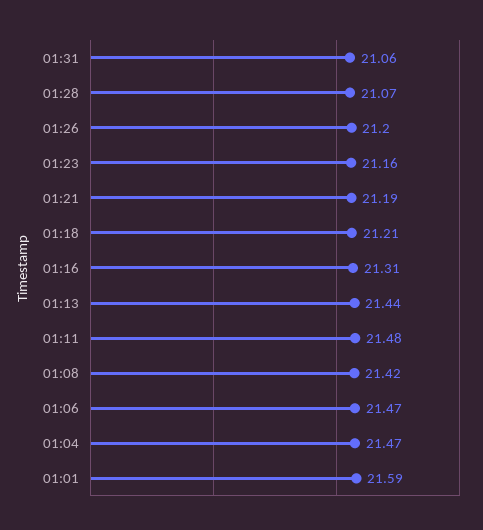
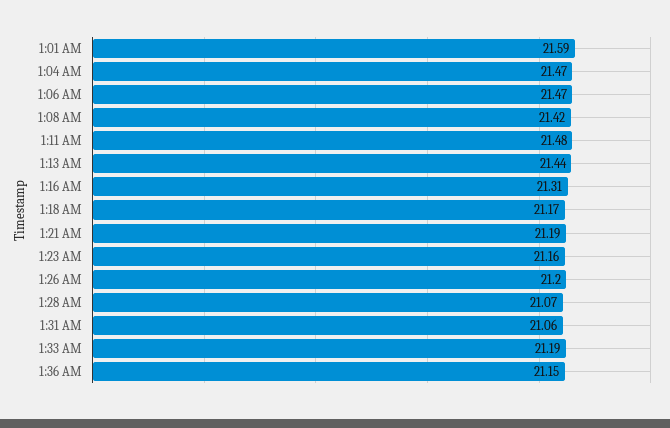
01:18: 21.21 -> 21.17
1:33 AM: none -> 21.19
1:36 AM: none -> 21.15

